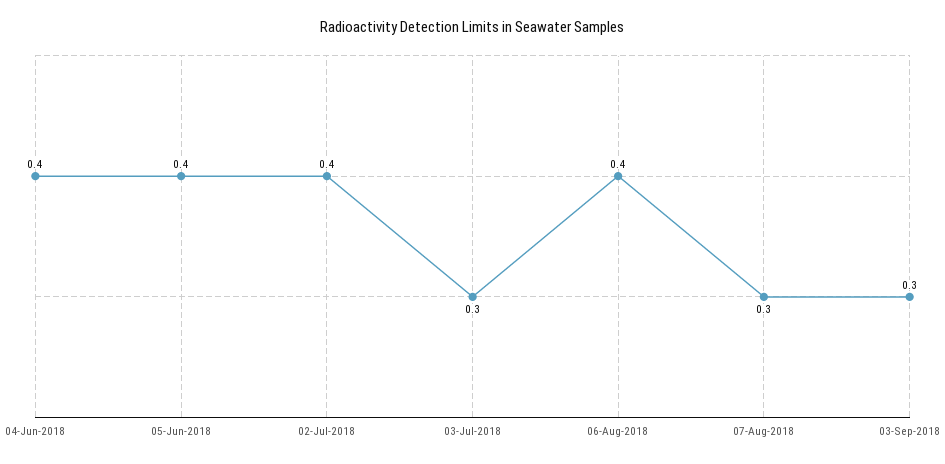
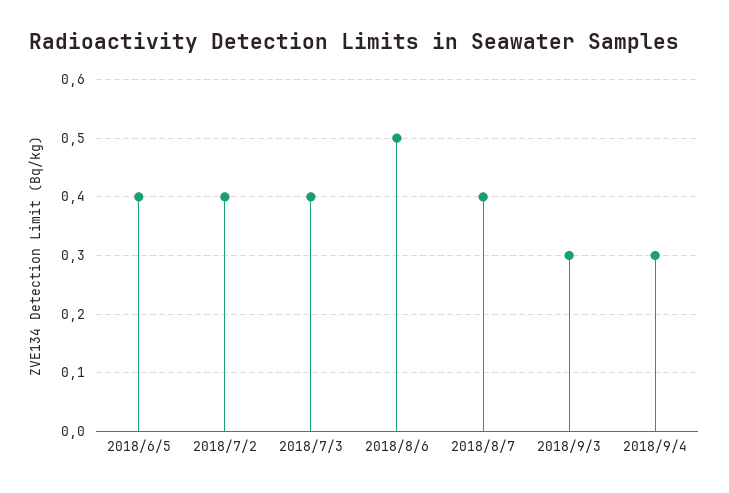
04-Jun-2018: 0.4 -> none
03-Jul-2018: 0.3 -> 0.4
06-Aug-2018: 0.4 -> 0.5
07-Aug-2018: 0.3 -> 0.4
2018/9/4: none -> 0.3

